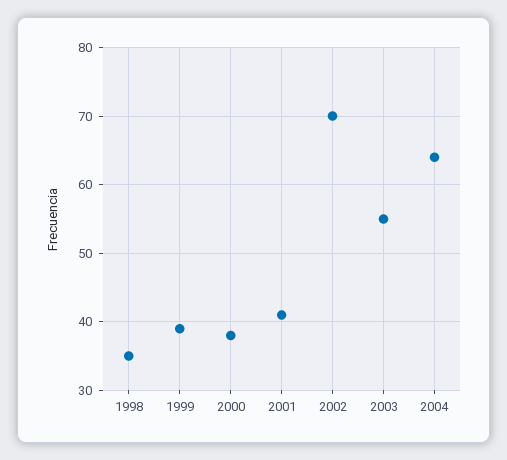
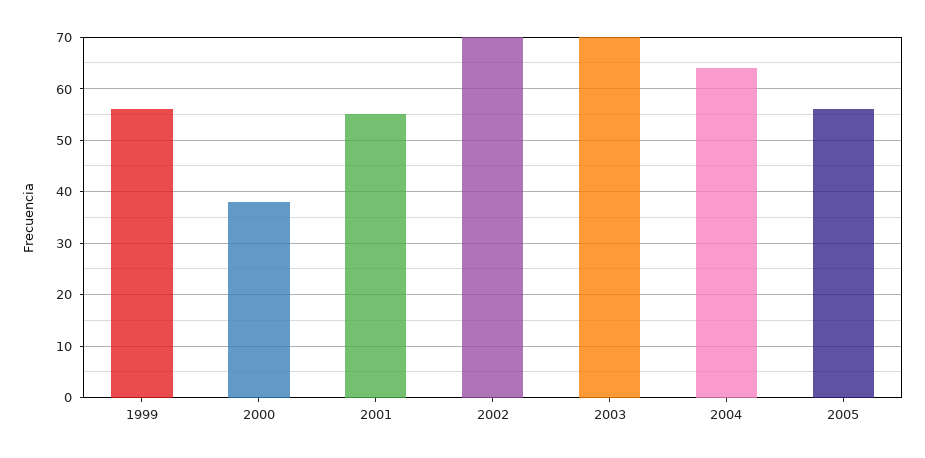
1998: 35 -> none
1999: 39 -> 55
2001: 41 -> 55
2003: 55 -> 70
2005: none -> 55

